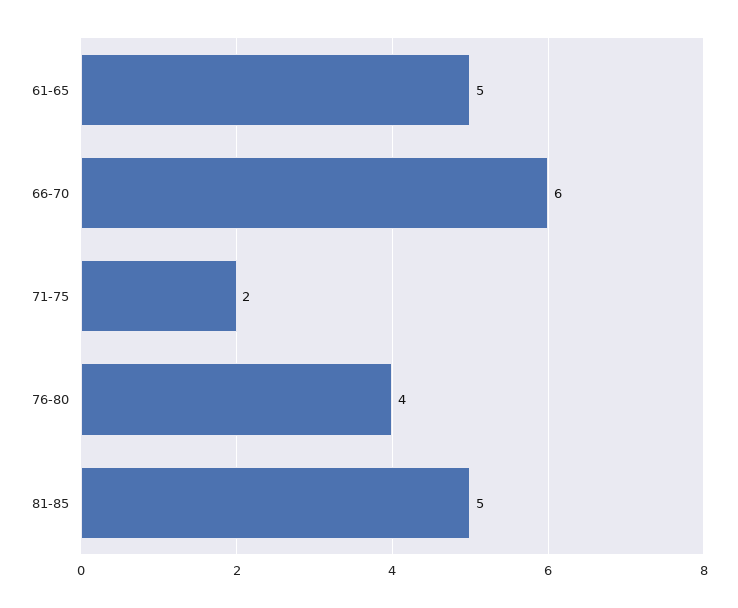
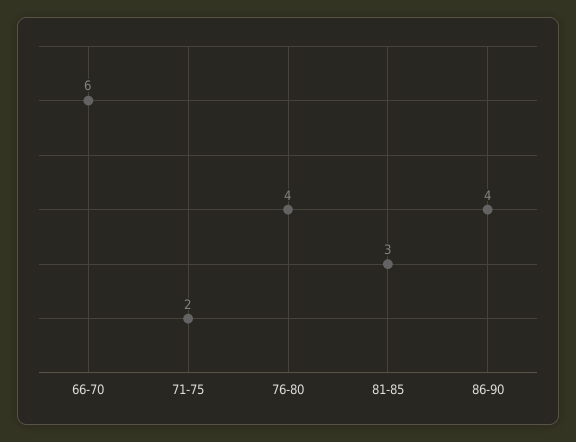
61-65: 5 -> none
81-85: 5 -> 3
86-90: none -> 4

